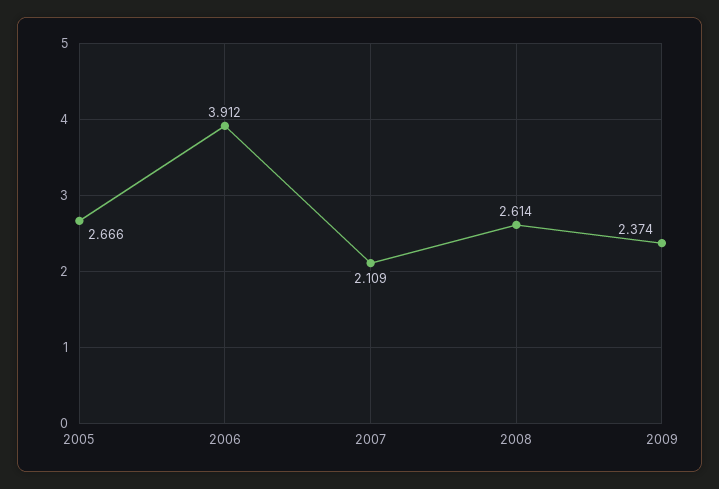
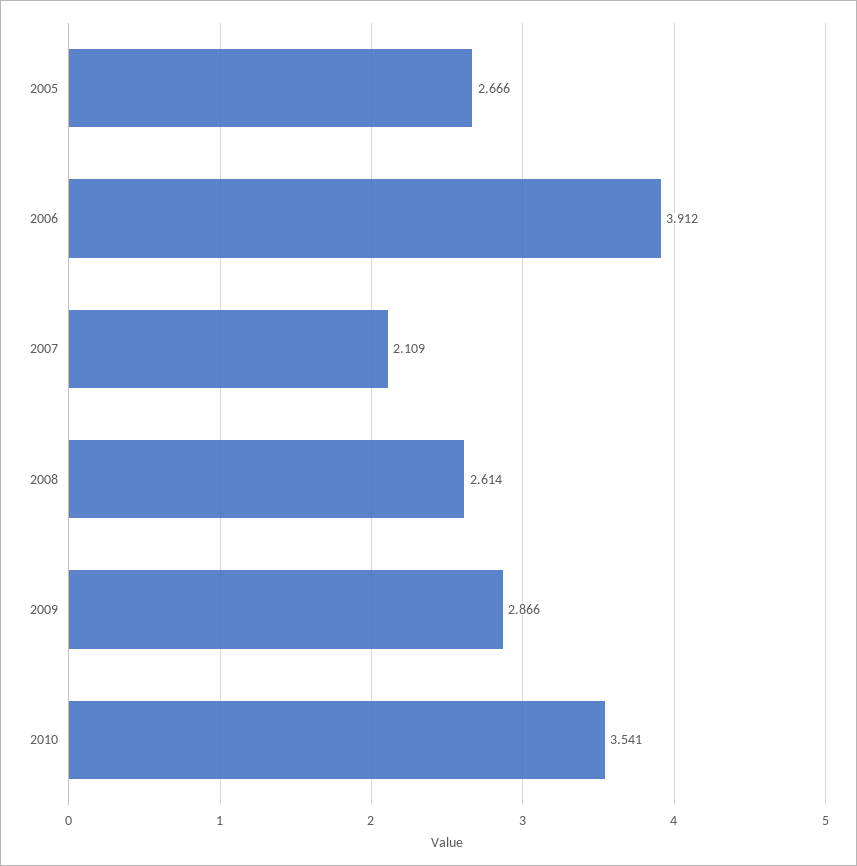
2009: 2.374 -> 2.866
2010: none -> 3.541

